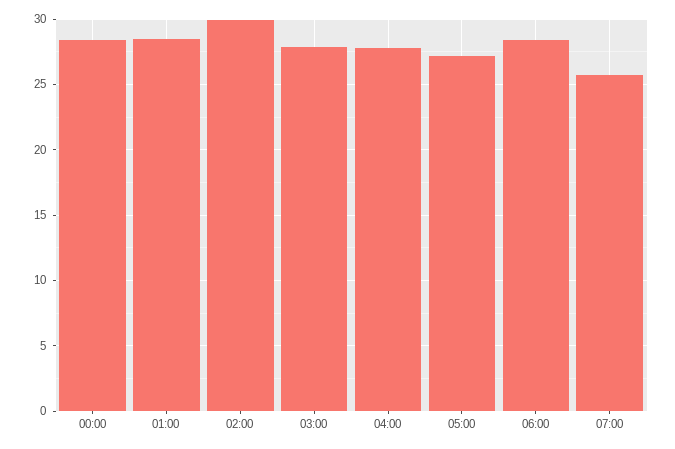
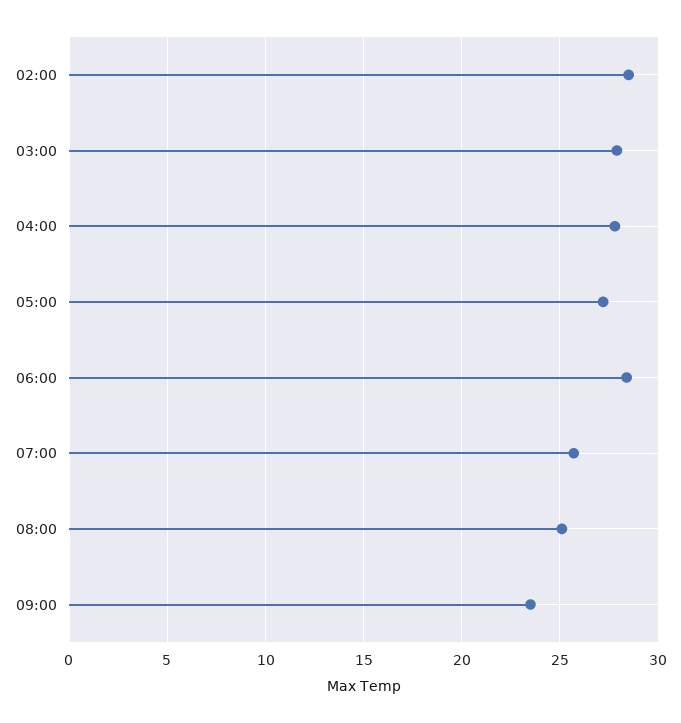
00:00: 28.5 -> none
01:00: 28.5 -> none
02:00: 30 -> 28.5
08:00: none -> 25
09:00: none -> 23.5

